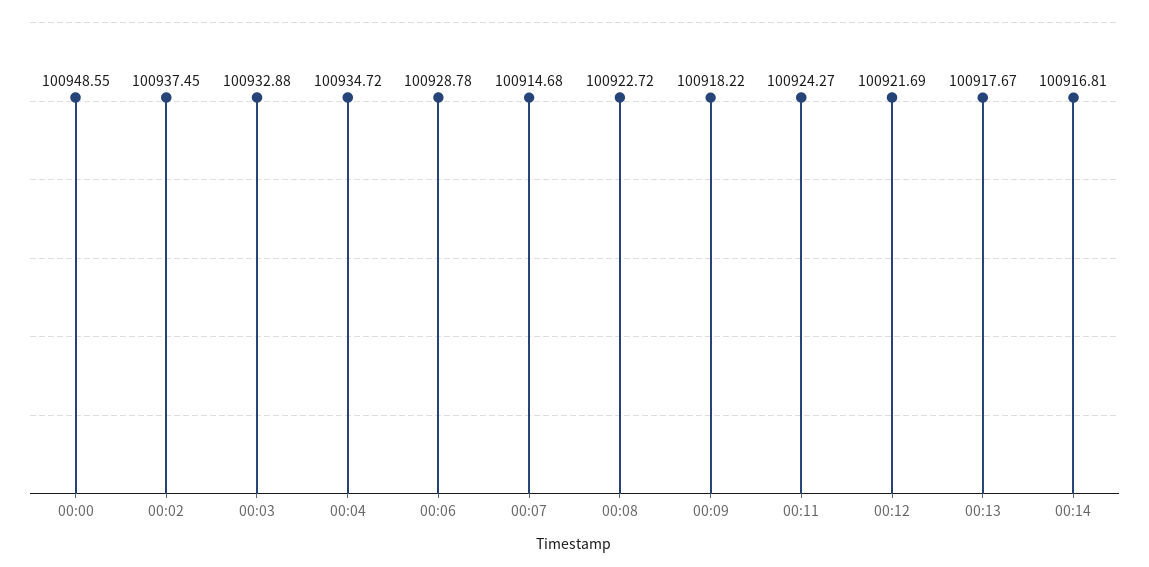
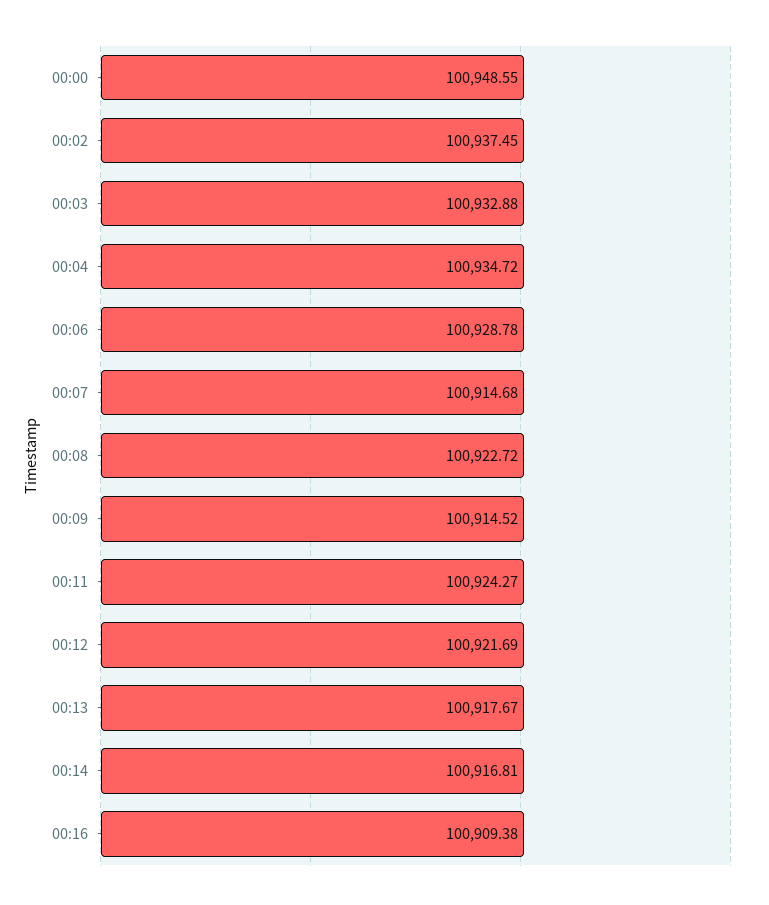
00:09: 100918.22 -> 100914.52
00:16: none -> 100909.38

